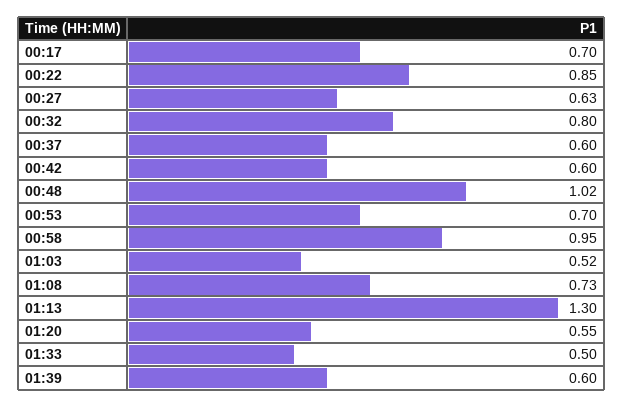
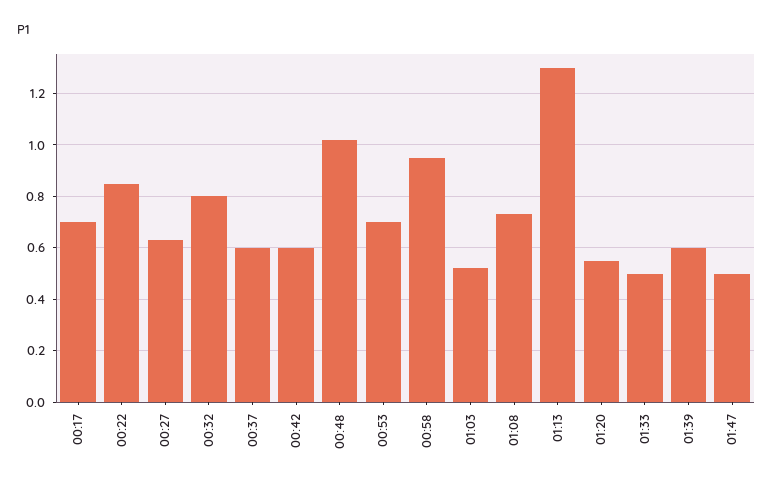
01:47: none -> 0.5

